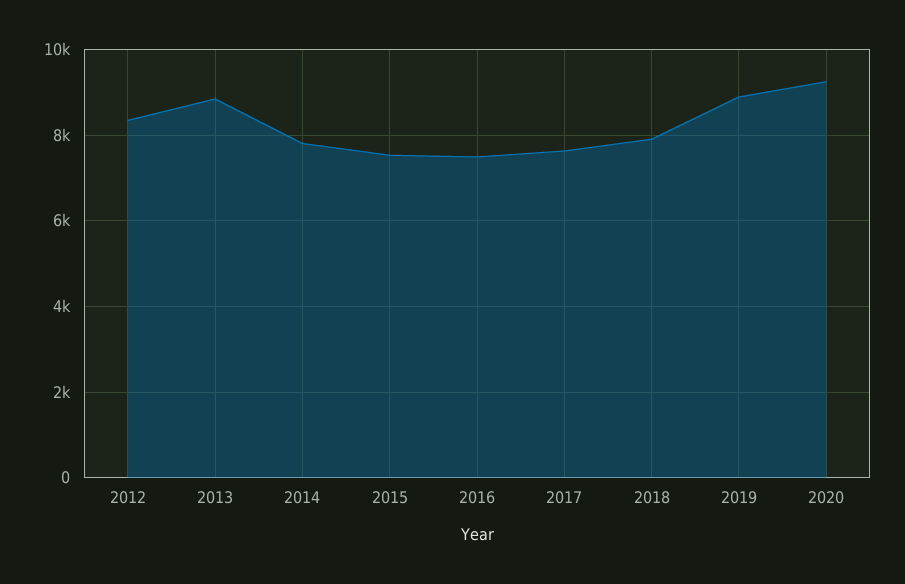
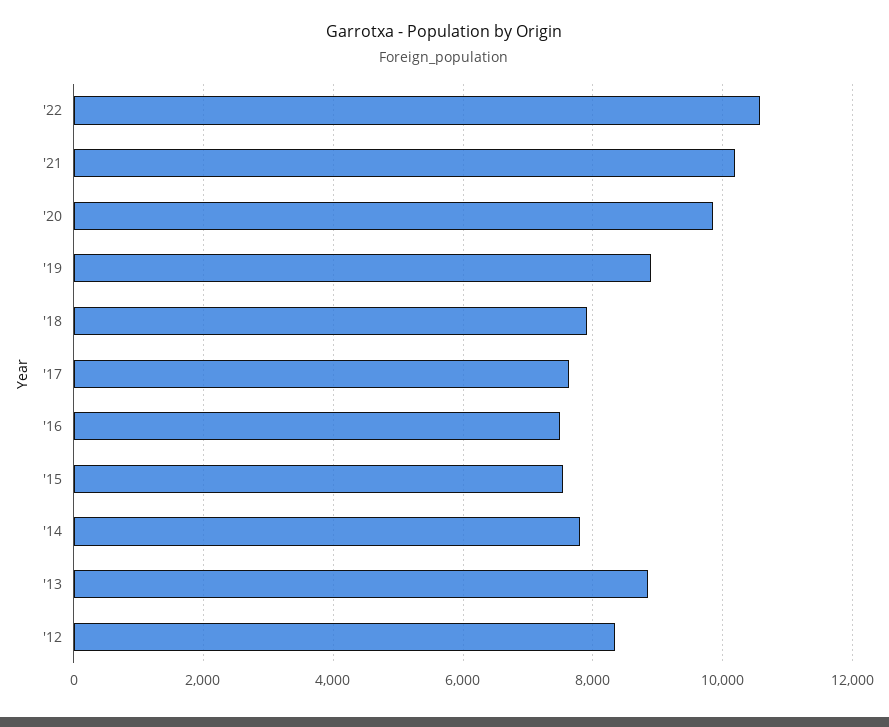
2020: 9200 -> 9800
'22: none -> 10600
'21: none -> 10200

